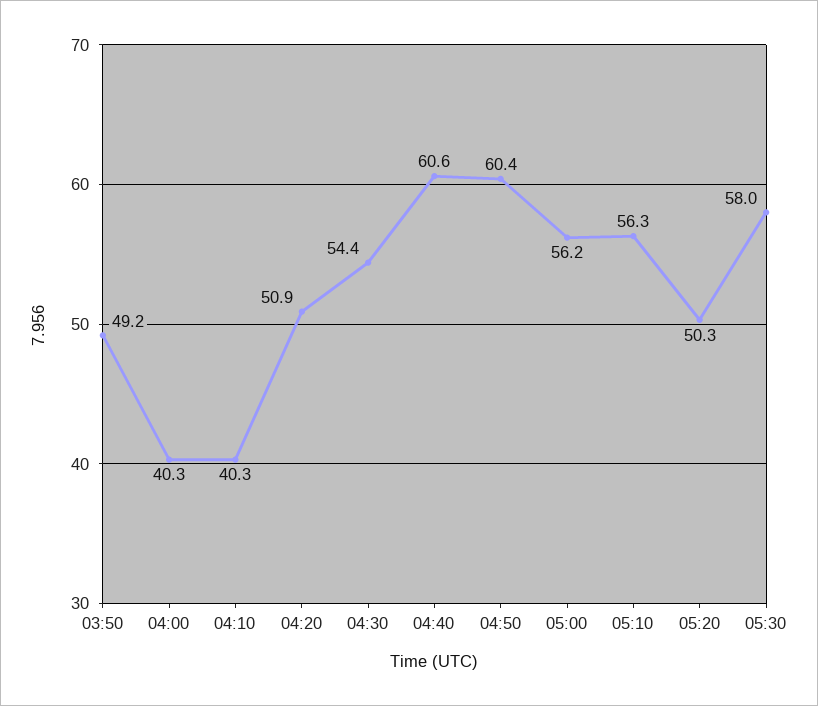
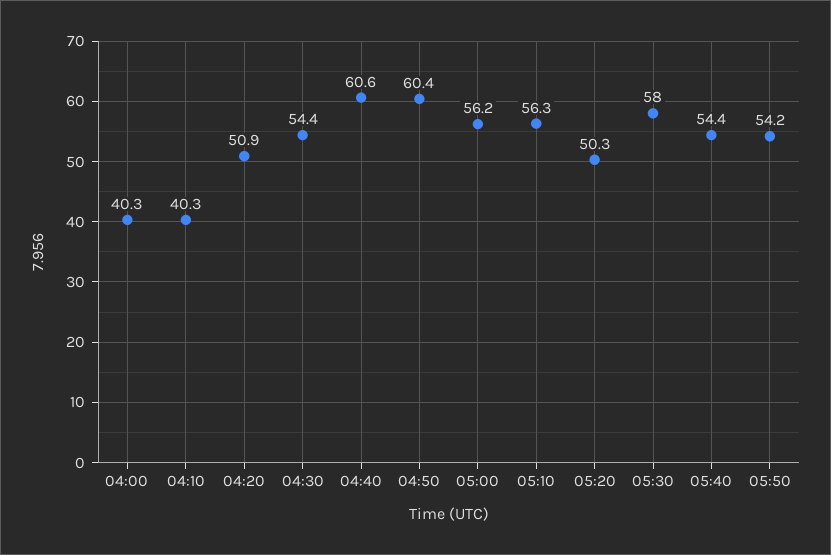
03:50: 49.2 -> none
05:40: none -> 54.4
05:50: none -> 54.2

